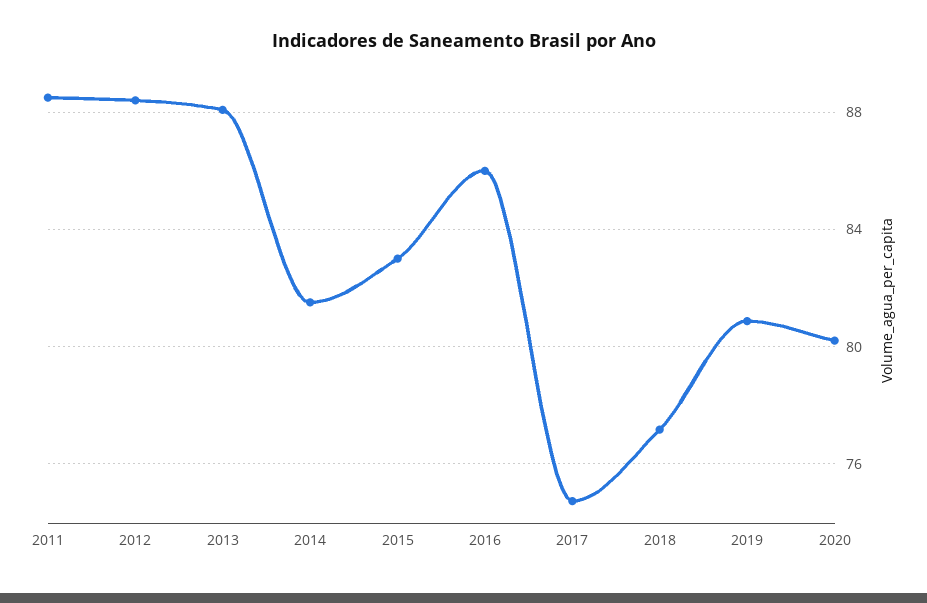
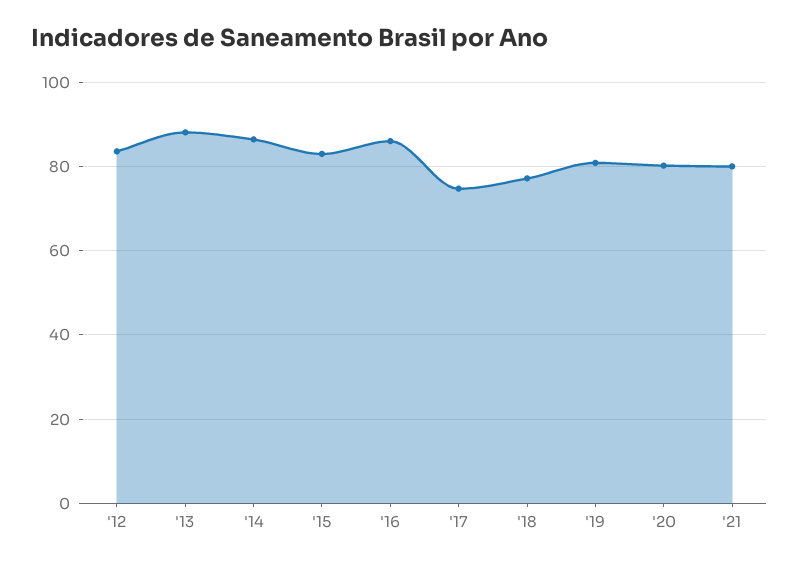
2011: 88.5 -> none
2012: 88.5 -> 84
2014: 81.5 -> 86
'21: none -> 80

